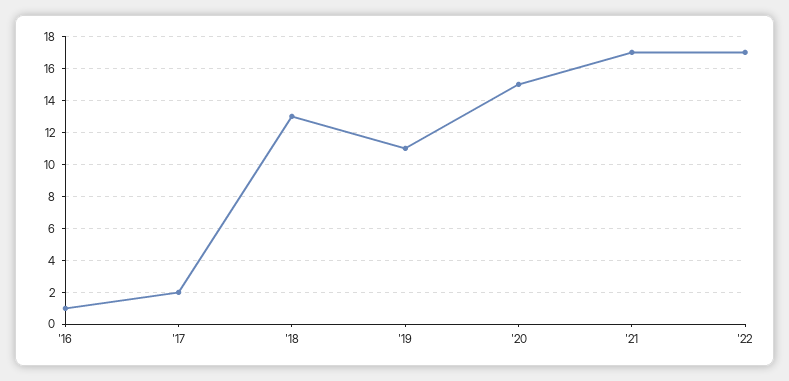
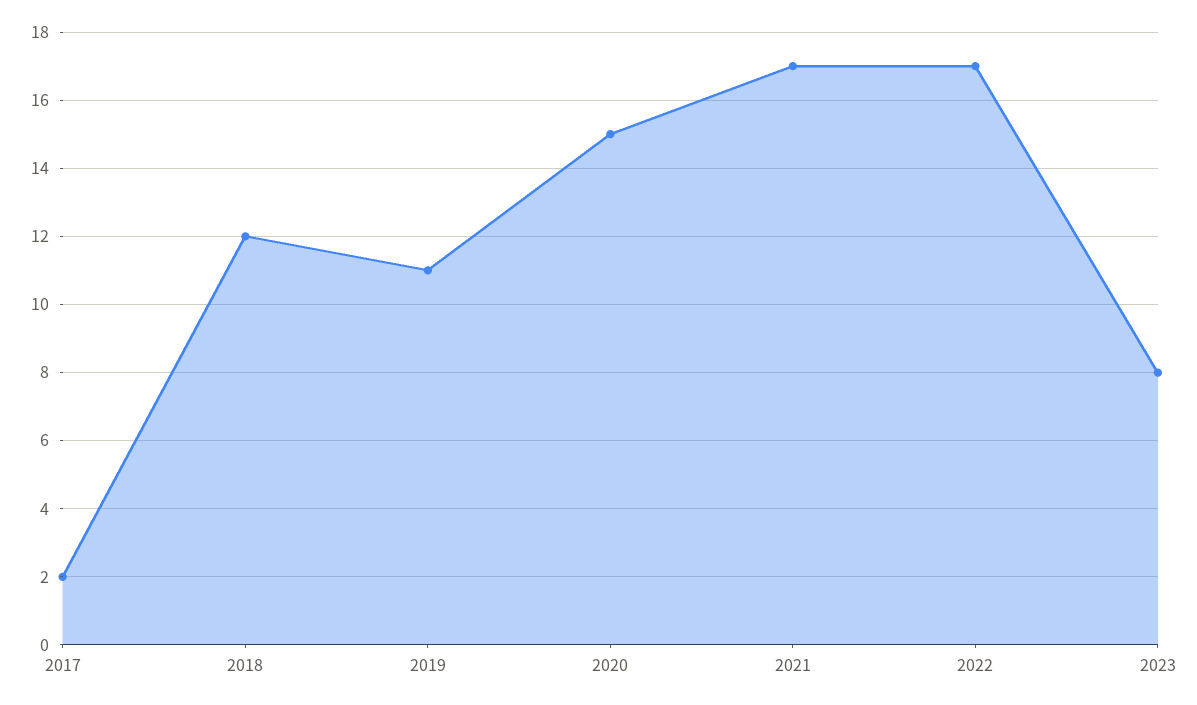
'16: 1 -> none
'18: 13 -> 12
2023: none -> 8

